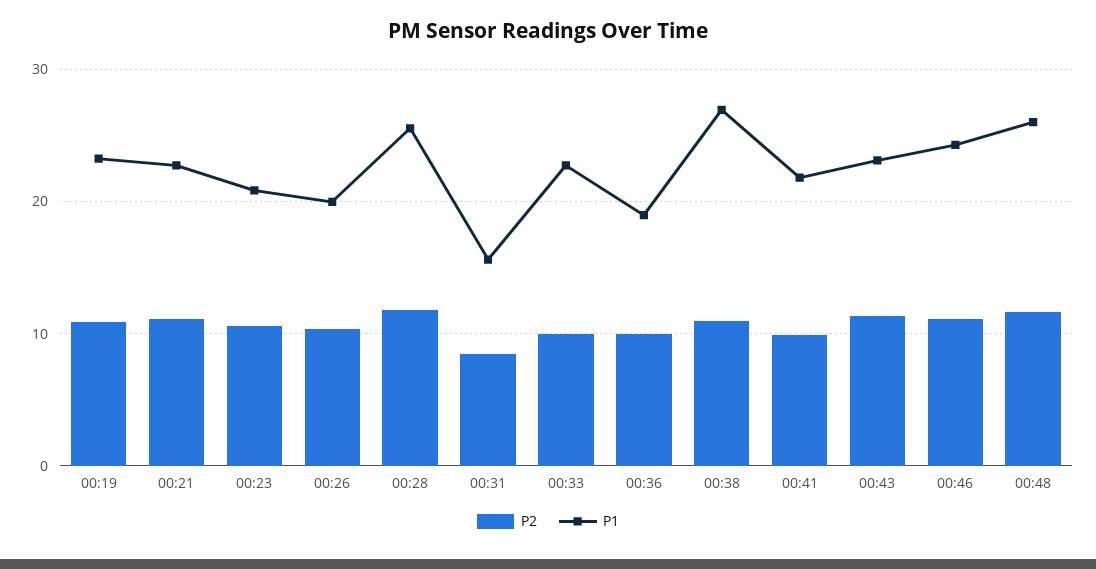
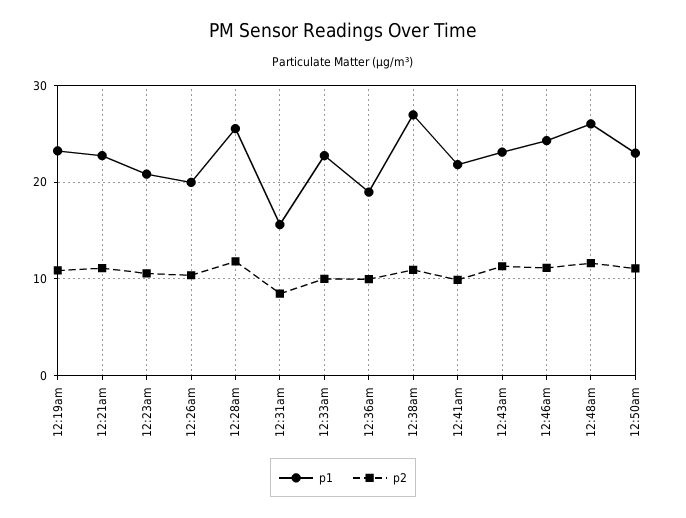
P1, 12:50am: none -> 23
P2, 12:50am: none -> 11

